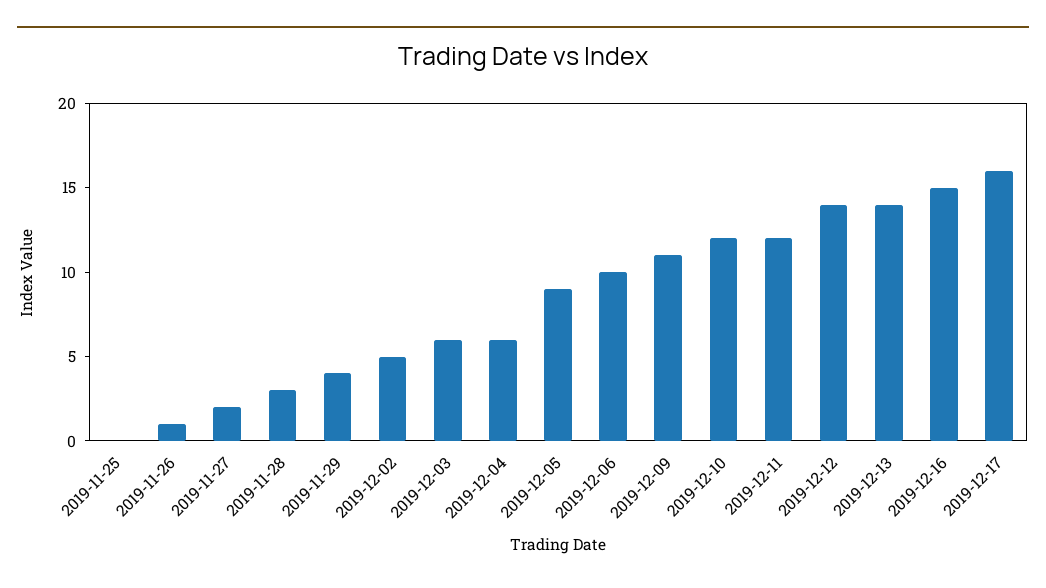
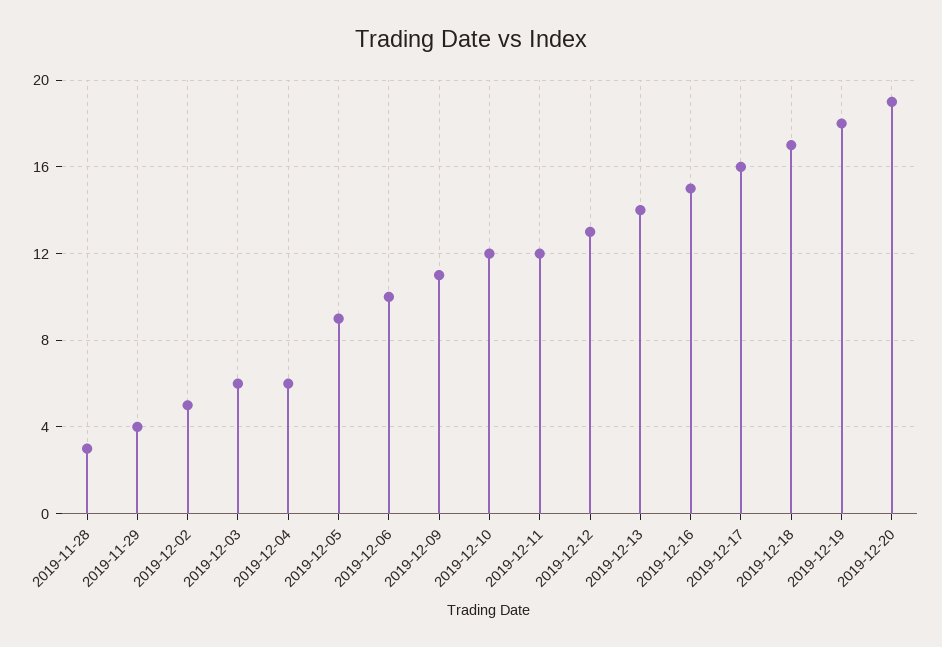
2019-11-25: 0 -> none
2019-11-26: 1 -> none
2019-11-27: 2 -> none
2019-12-12: 14 -> 13
2019-12-18: none -> 17
2019-12-19: none -> 18
2019-12-20: none -> 19

